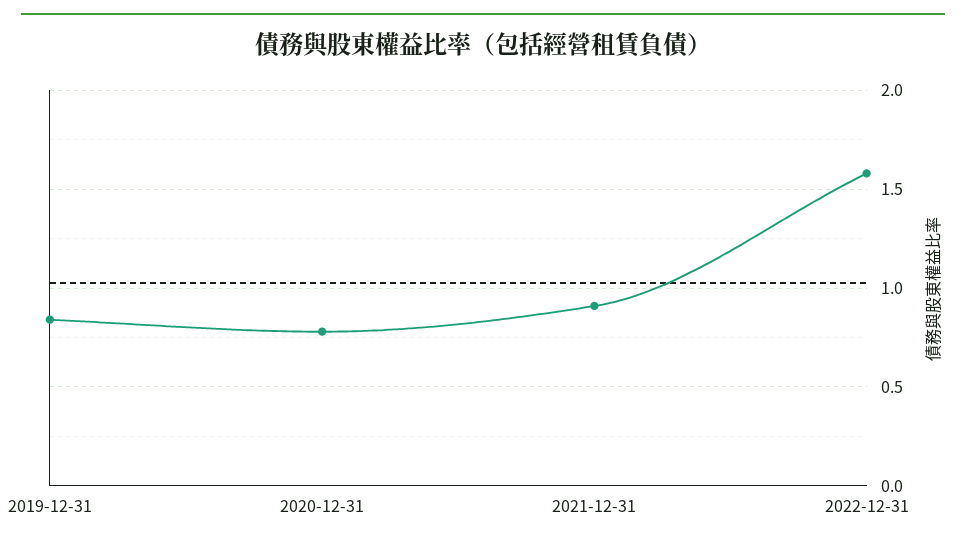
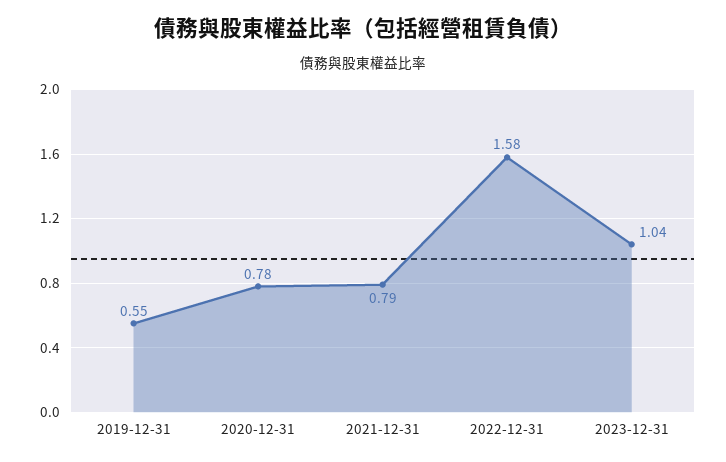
2019-12-31: 0.85 -> 0.55
2021-12-31: 0.9 -> 0.79
2023-12-31: none -> 1.04

